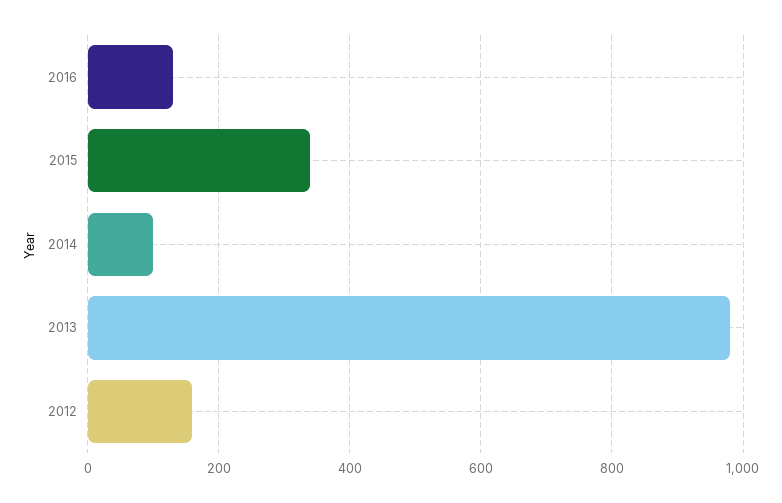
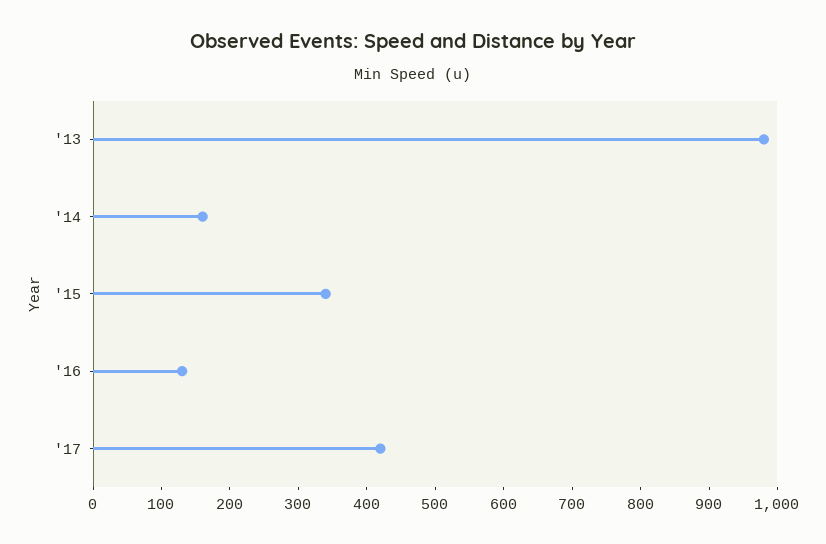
2014: 100 -> 160
2012: 160 -> none
'17: none -> 420

